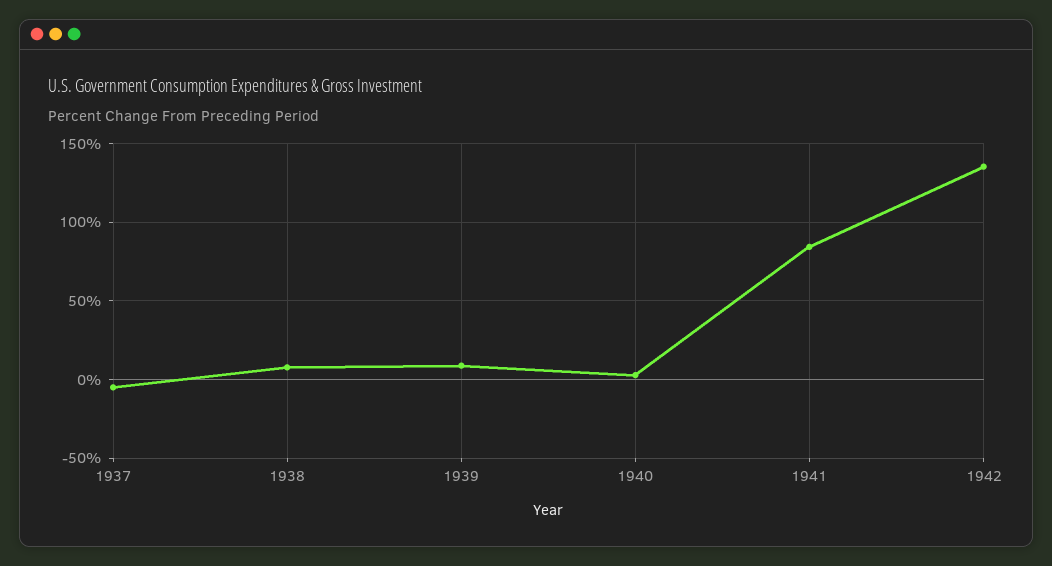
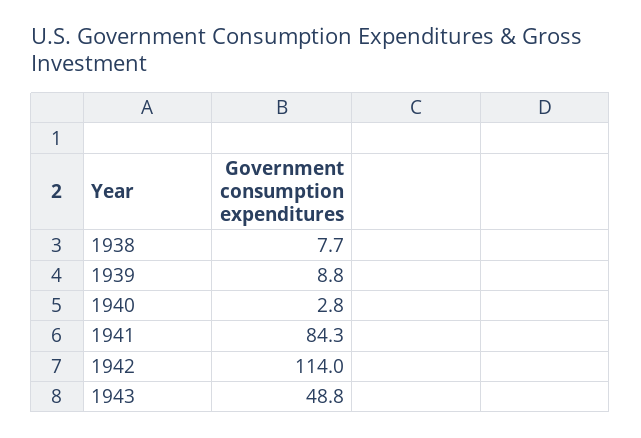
1937: -5 -> none
1942: 135 -> 114
1943: none -> 48.8

